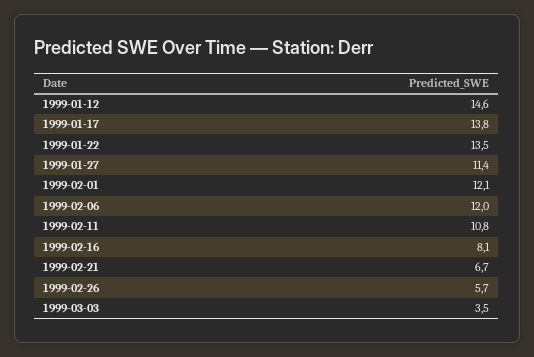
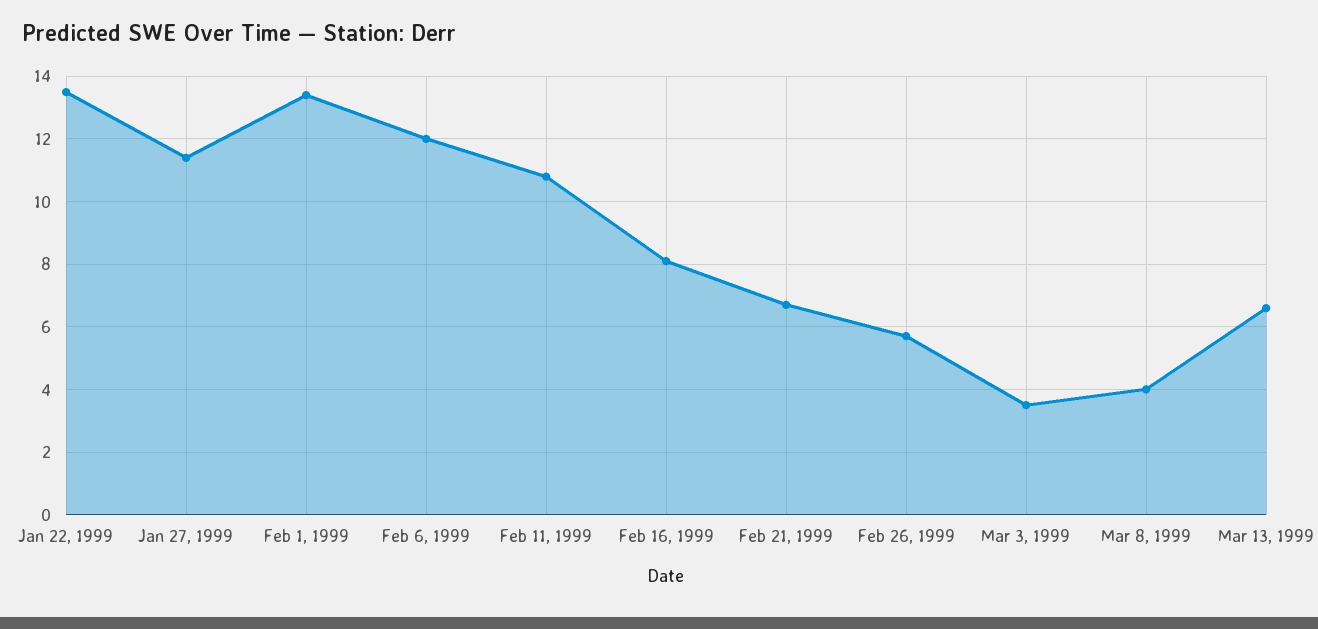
1999-01-12: 14.6 -> none
1999-01-17: 13.8 -> none
1999-02-01: 12.1 -> 13.5
Mar 8, 1999: none -> 4
Mar 13, 1999: none -> 6.5

